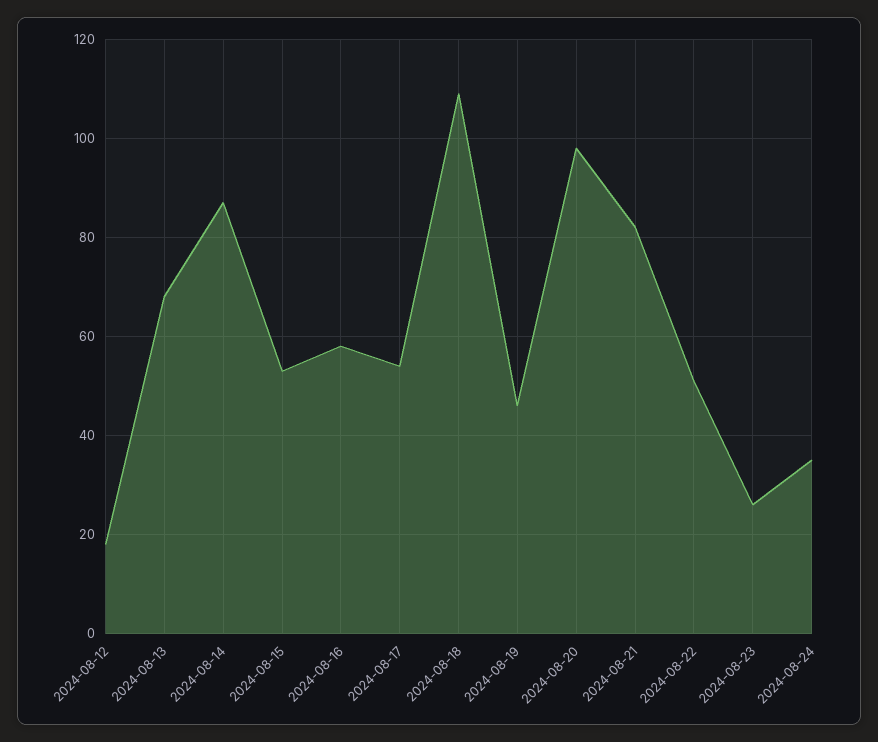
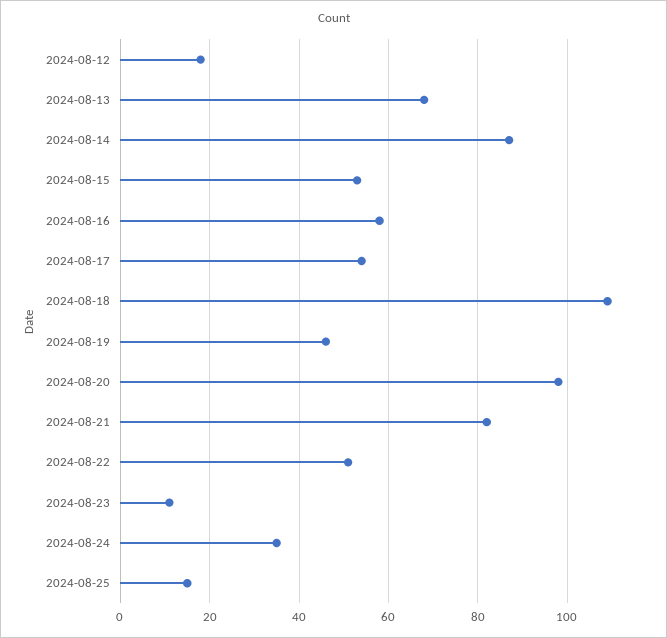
2024-08-23: 25 -> 10
2024-08-25: none -> 15

